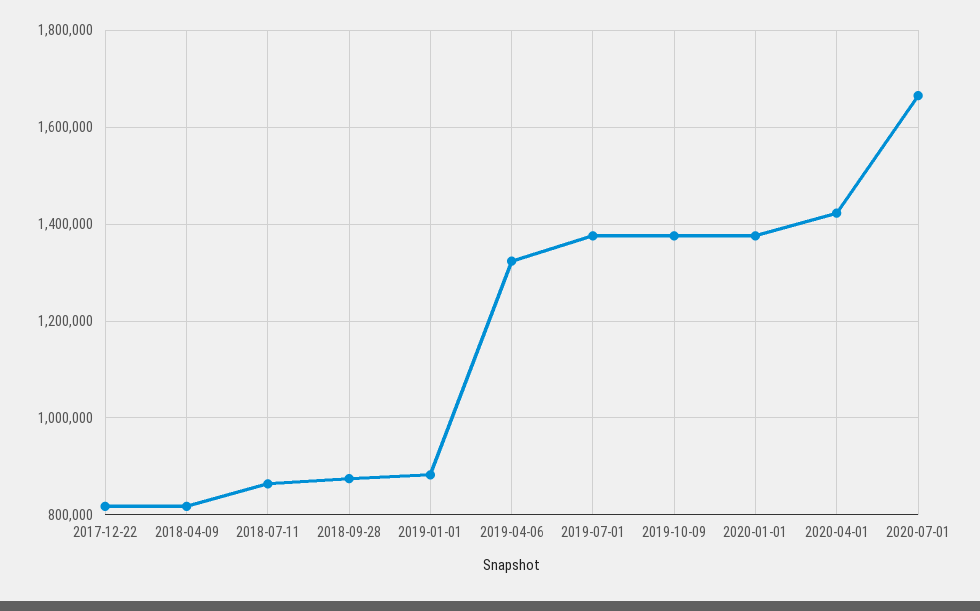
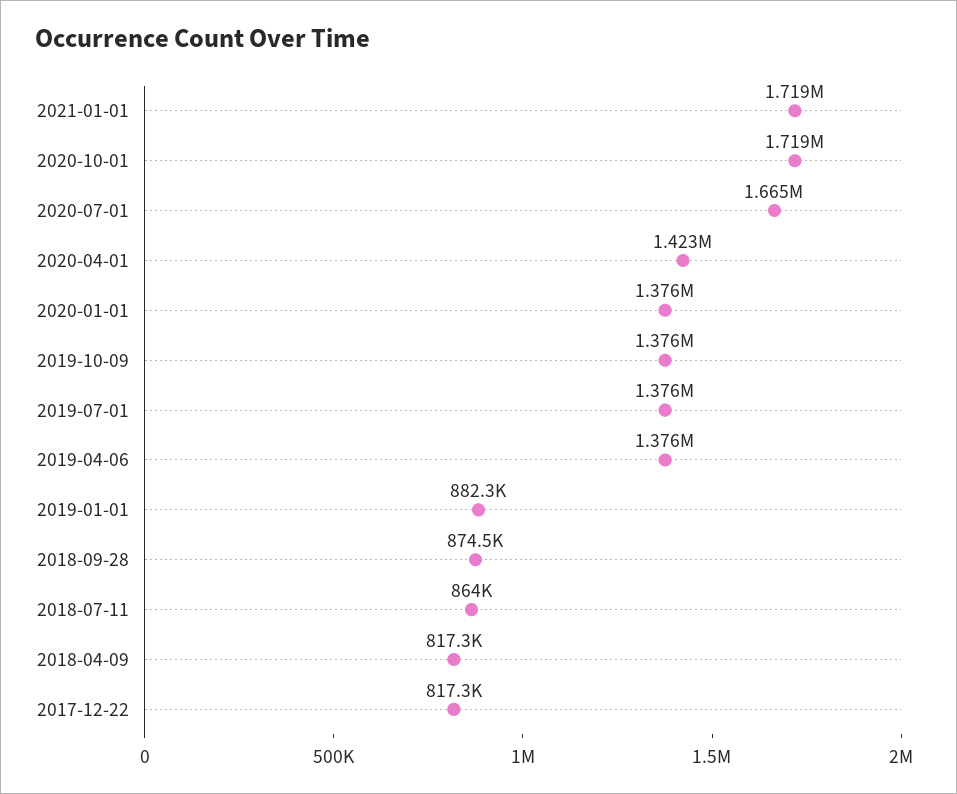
2019-04-06: 1320000 -> 1376000
2021-01-01: none -> 1719000
2020-10-01: none -> 1719000

